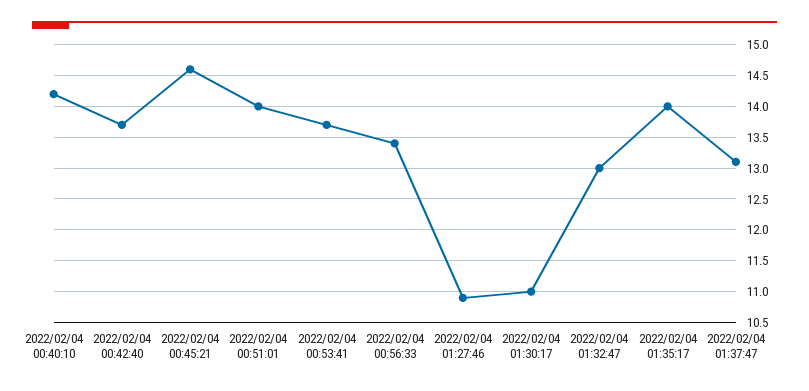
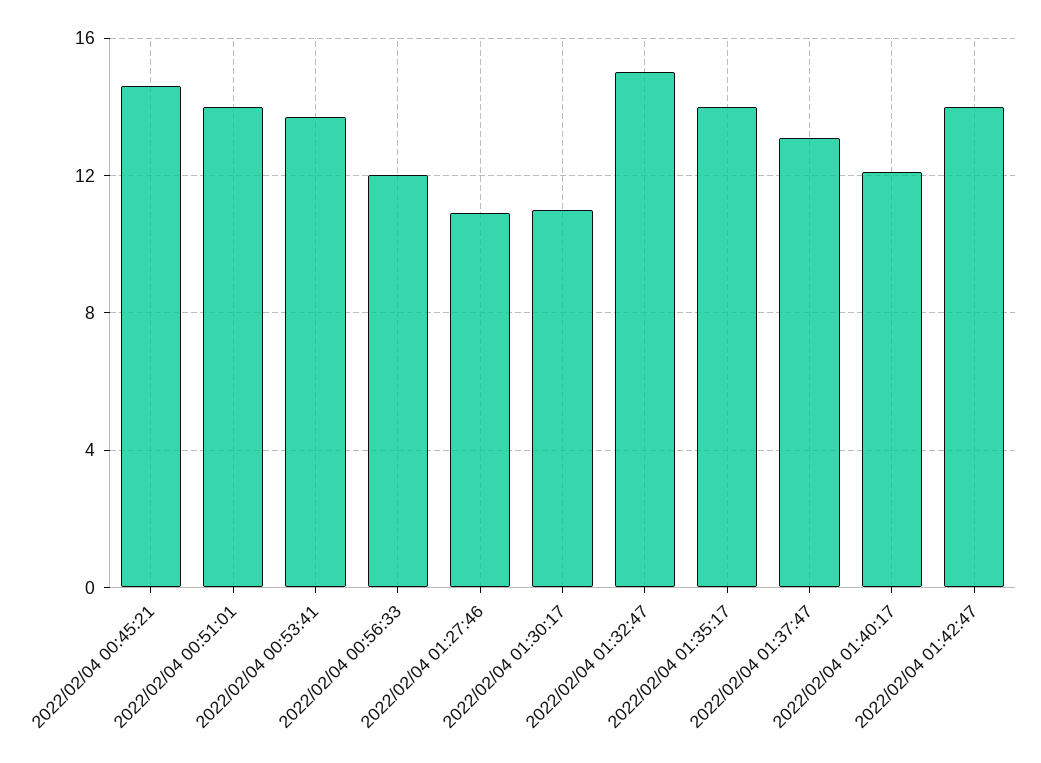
2022/02/04 00:40:10: 14.2 -> none
2022/02/04 00:42:40: 13.7 -> none
2022/02/04 00:56:33: 13.4 -> 12
2022/02/04 01:32:47: 13 -> 15
2022/02/04 01:40:17: none -> 12
2022/02/04 01:42:47: none -> 14

